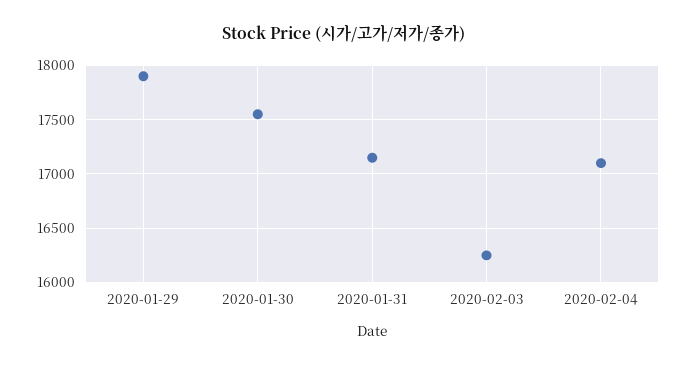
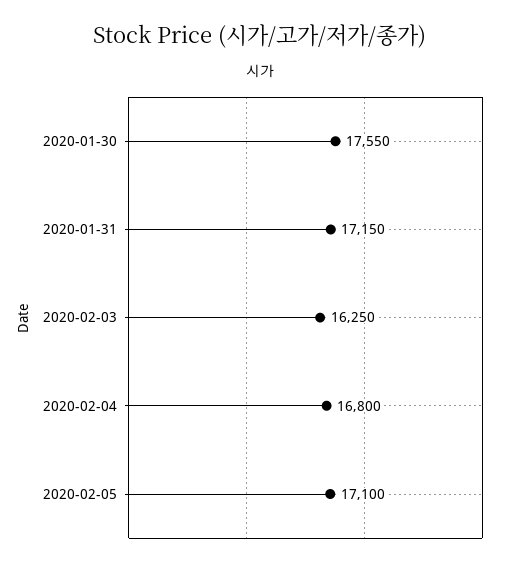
2020-01-29: 17900 -> none
2020-02-04: 17100 -> 16800
2020-02-05: none -> 17100

